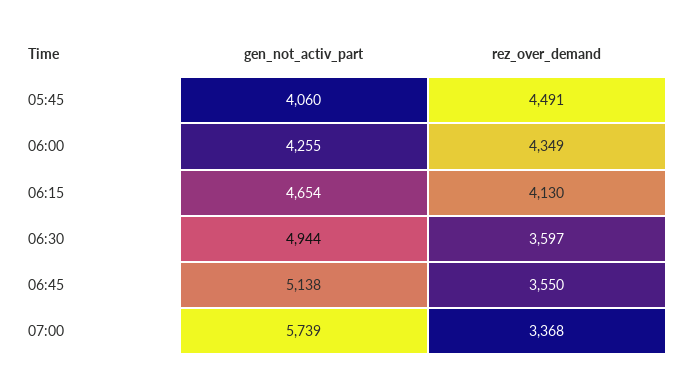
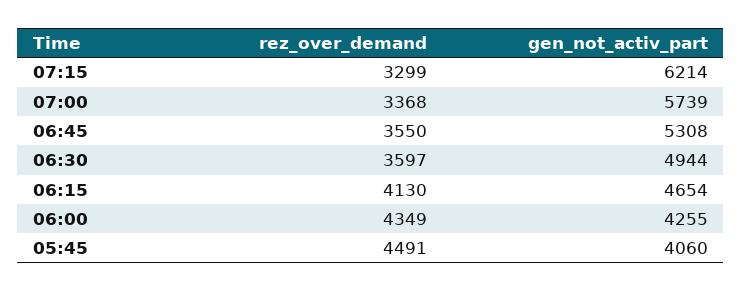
gen_not_activ_part, 06:45: 5138 -> 5308
rez_over_demand, 07:15: none -> 3299
gen_not_activ_part, 07:15: none -> 6214

